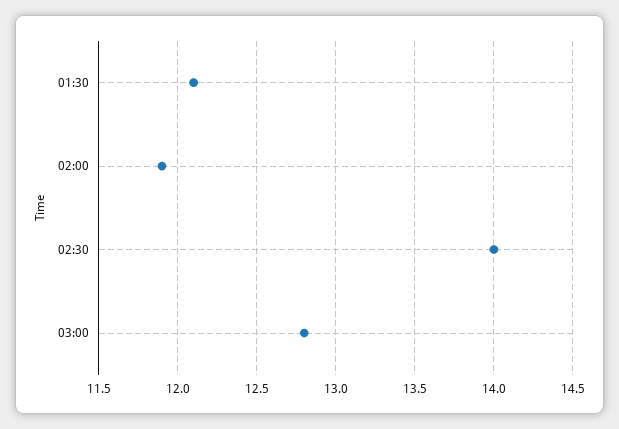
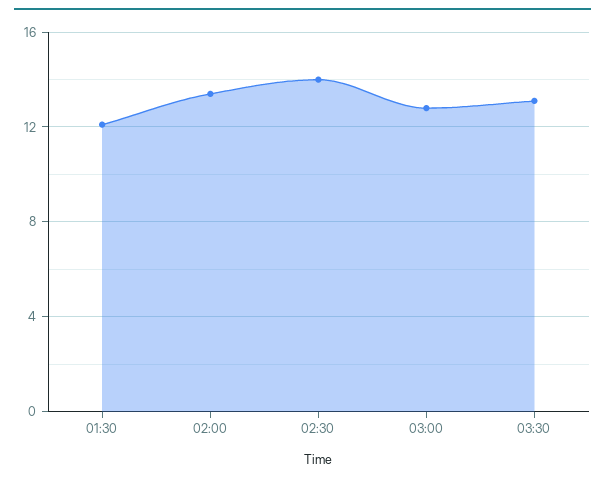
02:00: 11.9 -> 13.5
03:30: none -> 13

